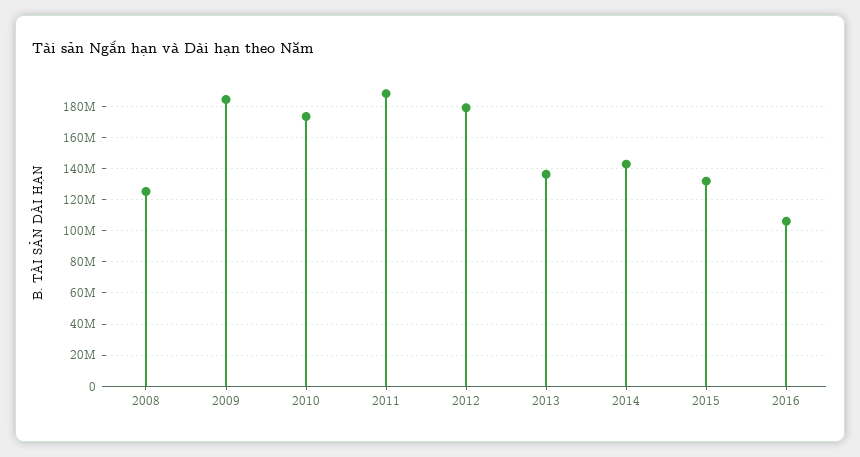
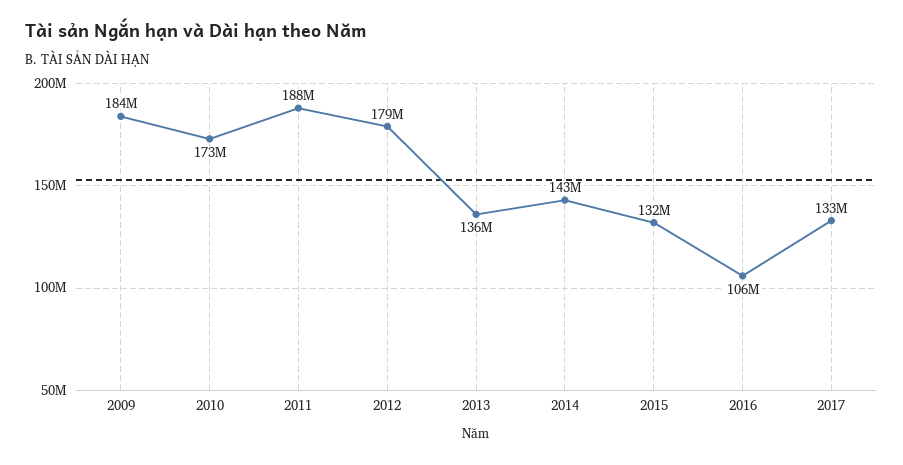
2008: 125000000 -> none
2017: none -> 133000000

